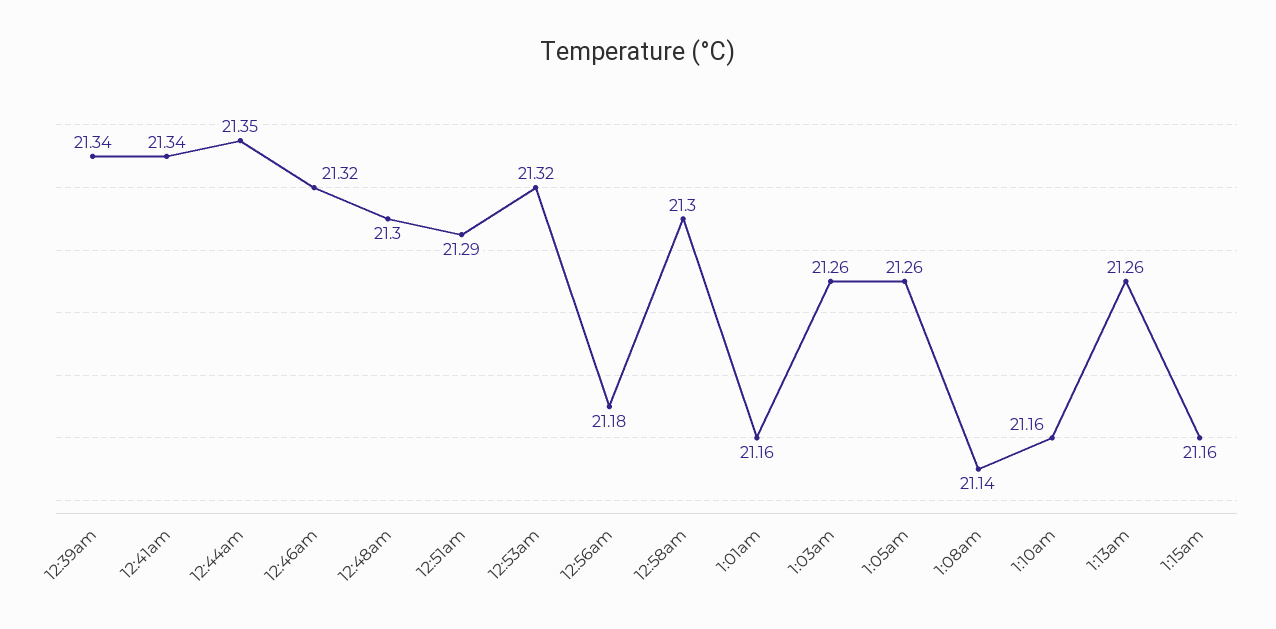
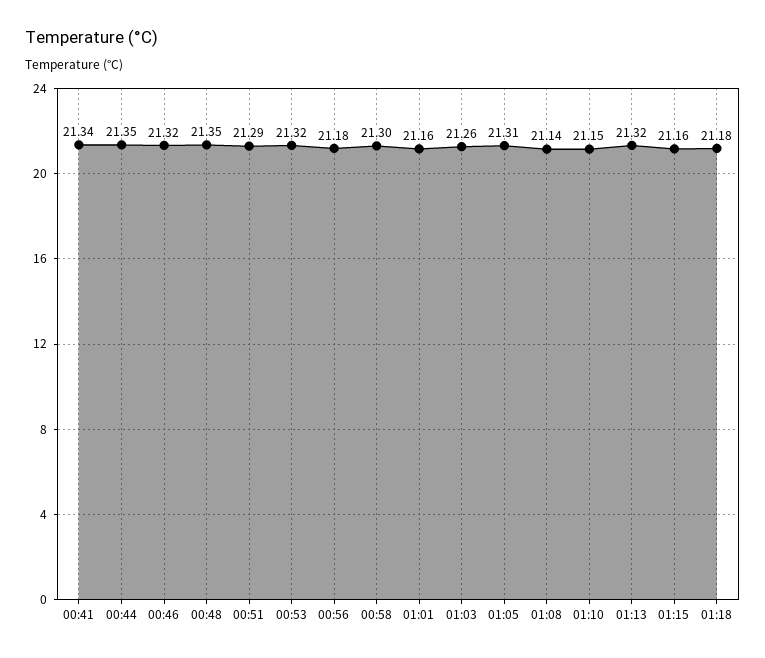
12:39am: 21.34 -> none
12:48am: 21.3 -> 21.35
1:05am: 21.26 -> 21.31
1:10am: 21.16 -> 21.15
1:13am: 21.26 -> 21.32
01:18: none -> 21.18

